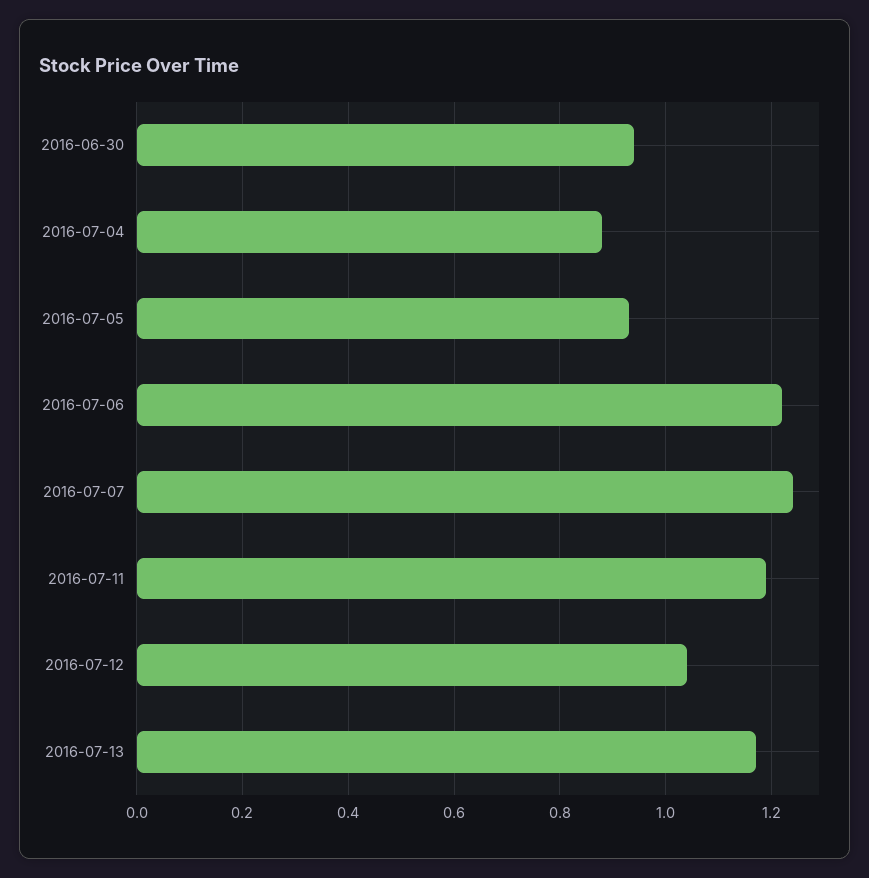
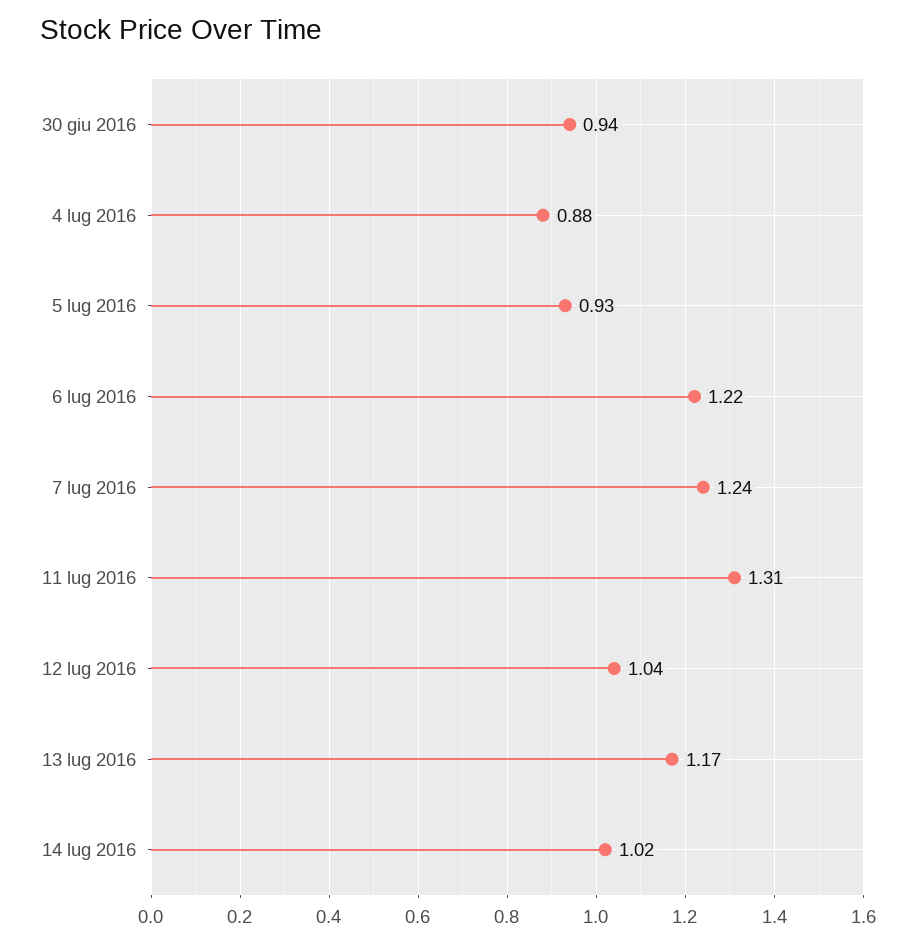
2016-07-11: 1.2 -> 1.31
14 lug 2016: none -> 1.02

